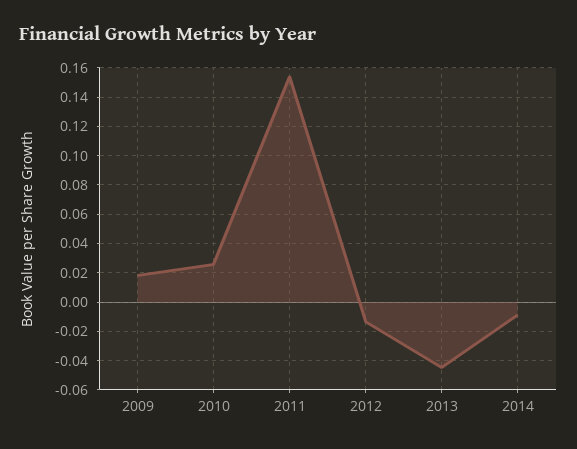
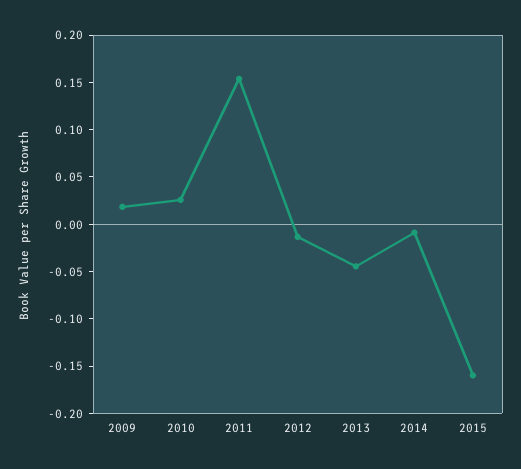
2015: none -> -0.16

